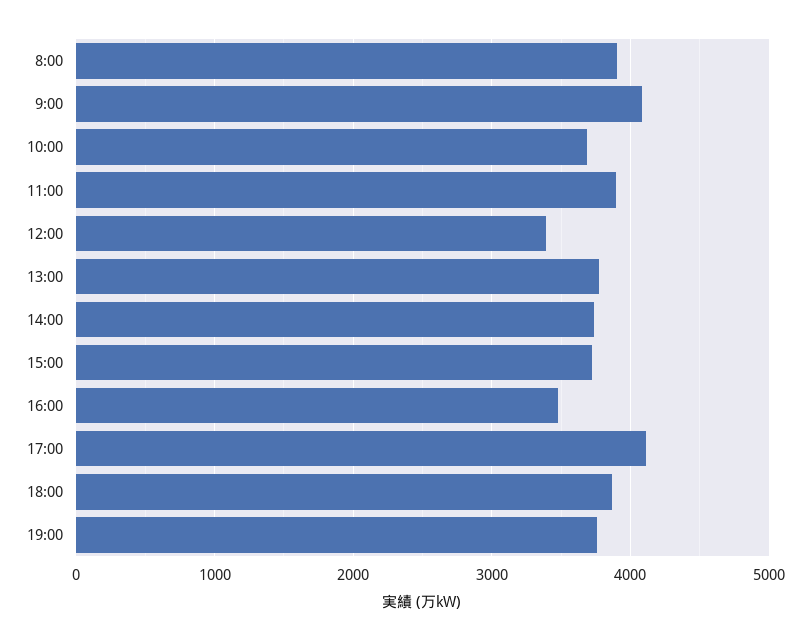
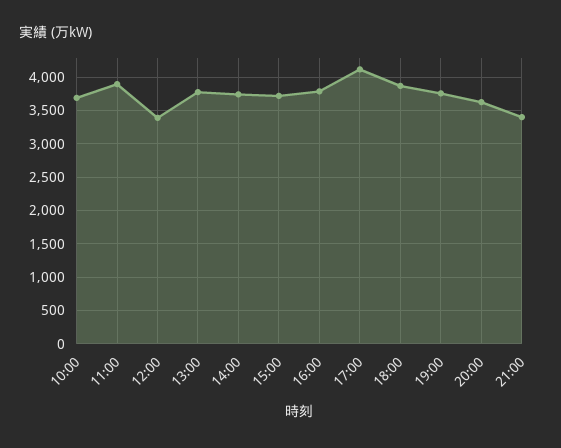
8:00: 3900 -> none
9:00: 4100 -> none
16:00: 3500 -> 3800
20:00: none -> 3600
21:00: none -> 3400

